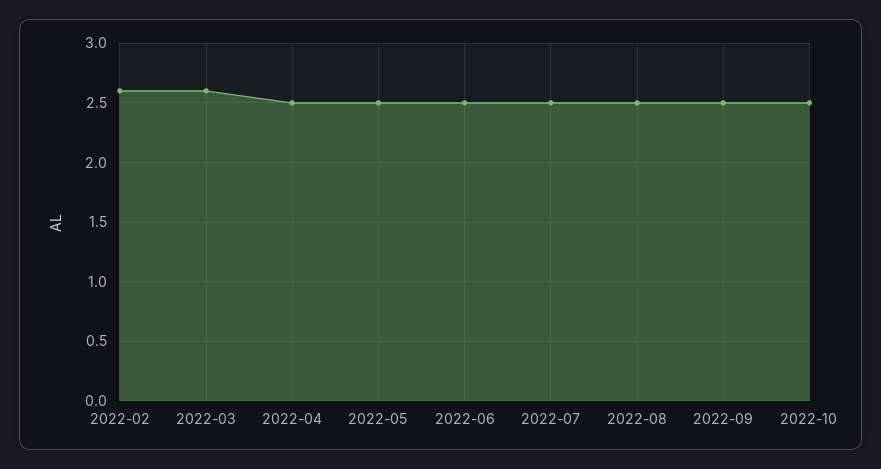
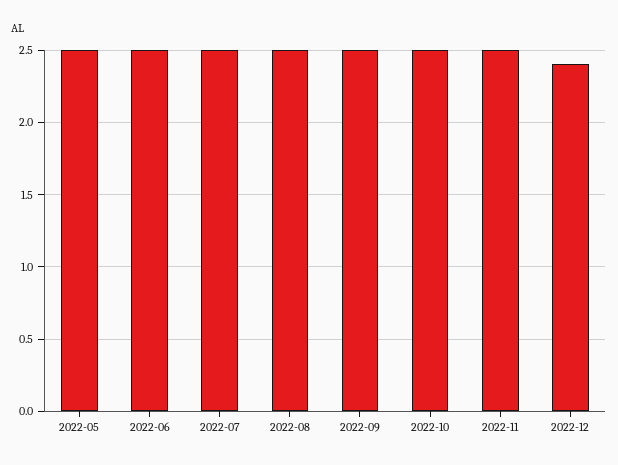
2022-02: 2.6 -> none
2022-03: 2.6 -> none
2022-04: 2.5 -> none
2022-11: none -> 2.5
2022-12: none -> 2.4

